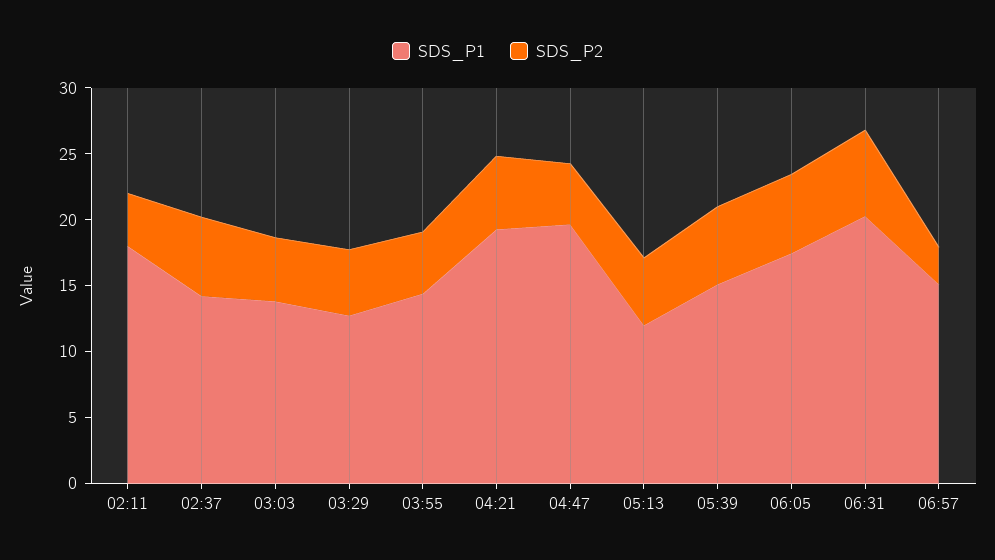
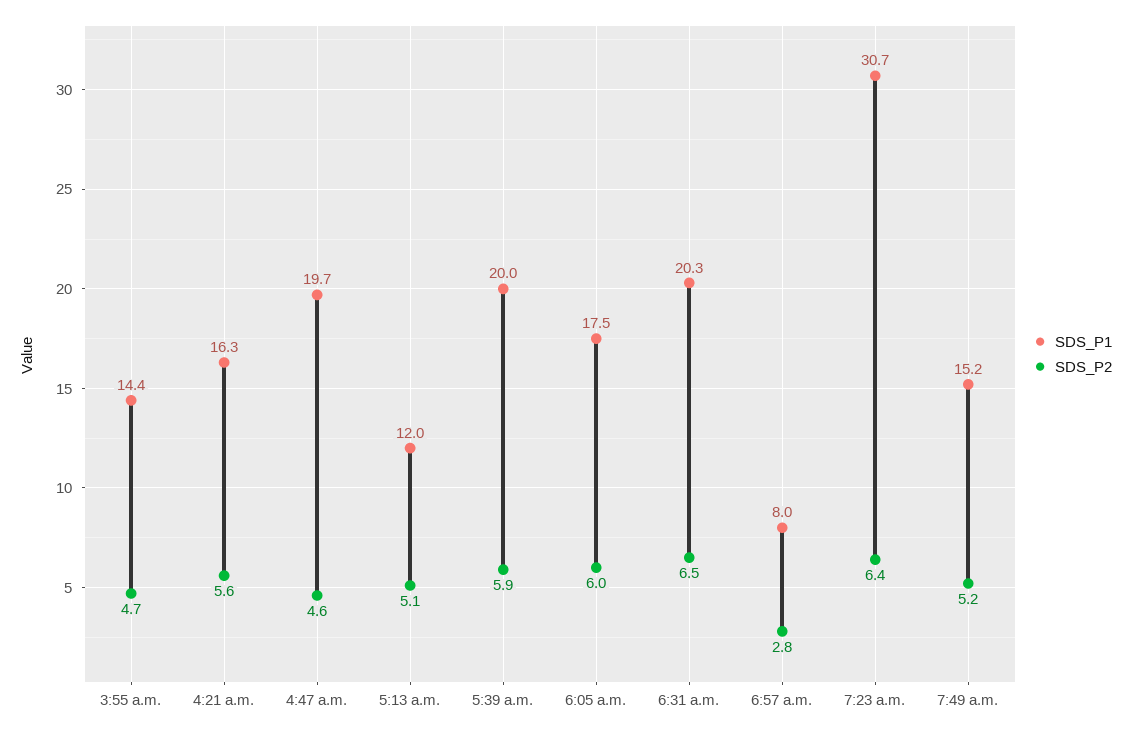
SDS_P1, 02:11: 18 -> none
SDS_P2, 02:11: 4 -> none
SDS_P1, 02:37: 14 -> none
SDS_P2, 02:37: 6 -> none
SDS_P1, 03:03: 14 -> none
SDS_P2, 03:03: 5 -> none
SDS_P1, 03:29: 13 -> none
SDS_P2, 03:29: 5 -> none
SDS_P1, 04:21: 19 -> 16.3
SDS_P1, 05:39: 15 -> 20
SDS_P1, 06:57: 15 -> 8
SDS_P1, 7:23 a.m.: none -> 30.7
SDS_P2, 7:23 a.m.: none -> 6.4
SDS_P1, 7:49 a.m.: none -> 15.2
SDS_P2, 7:49 a.m.: none -> 5.2

